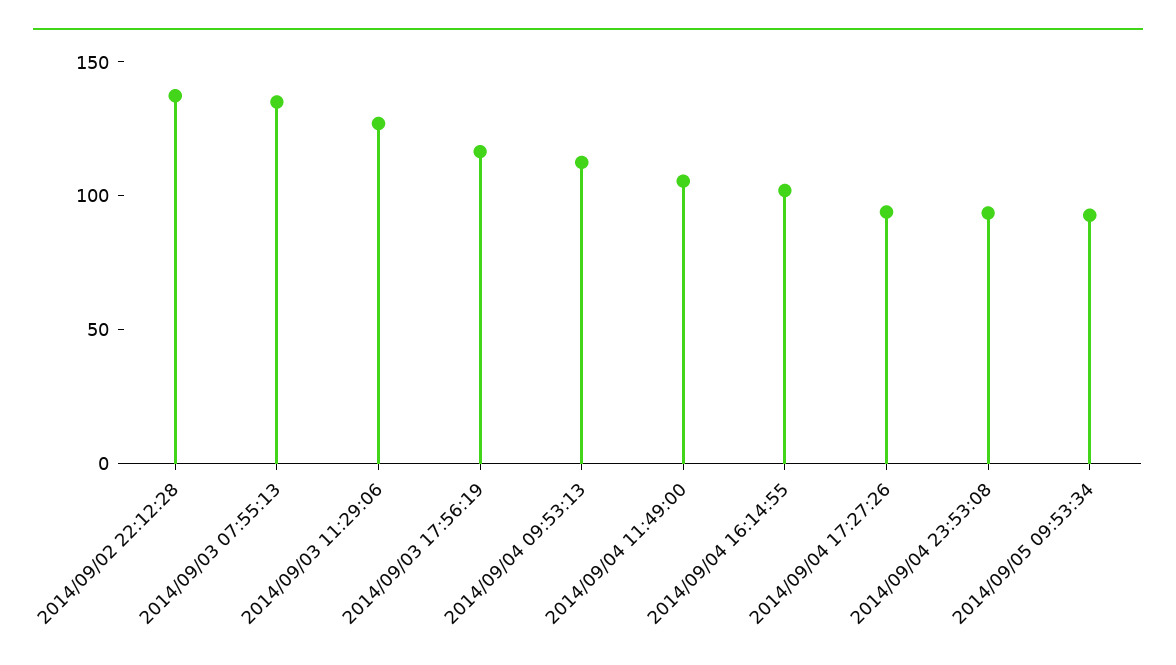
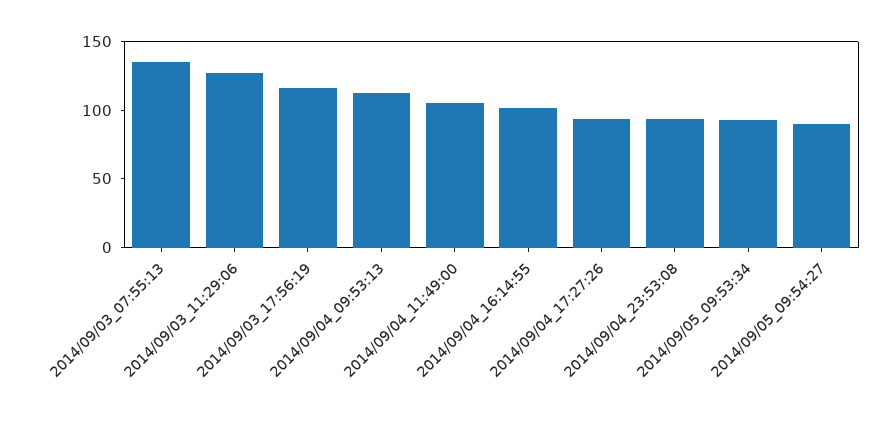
2014/09/02 22:12:28: 140 -> none
2014/09/05_09:54:27: none -> 90

